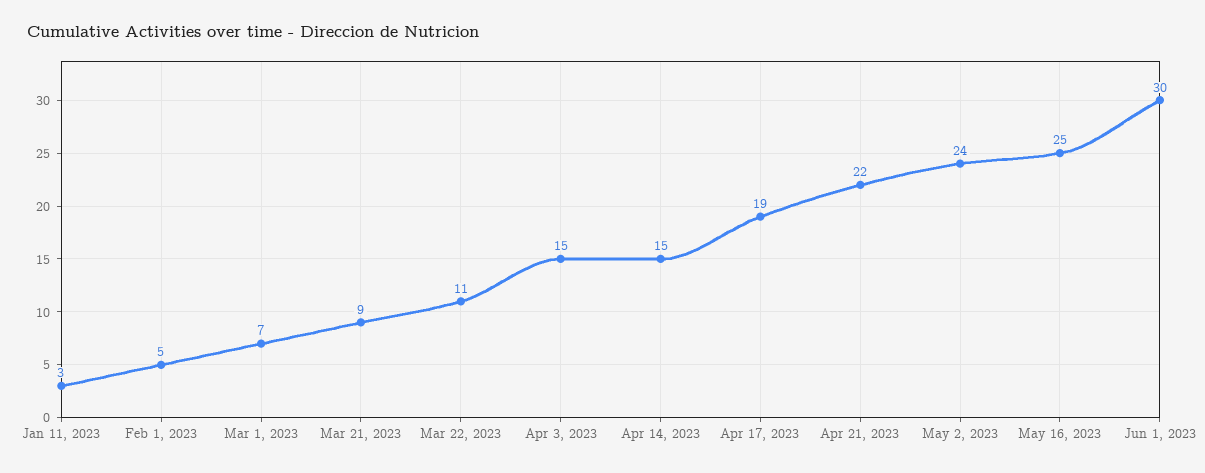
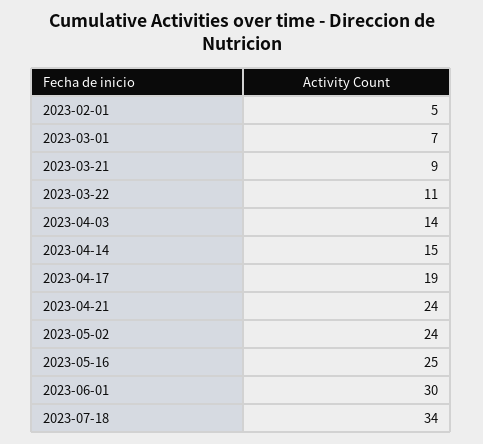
Jan 11, 2023: 3 -> none
Apr 3, 2023: 15 -> 14
Apr 21, 2023: 22 -> 24
2023-07-18: none -> 34

